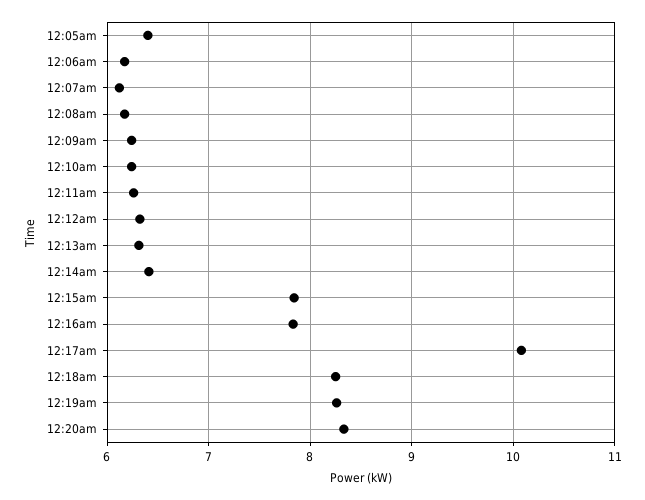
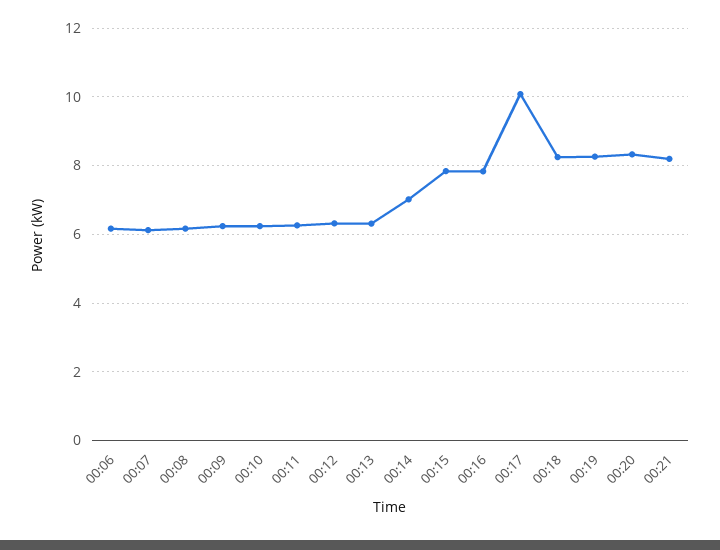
12:05am: 6.4 -> none
12:14am: 6.4 -> 7
00:21: none -> 8.2

